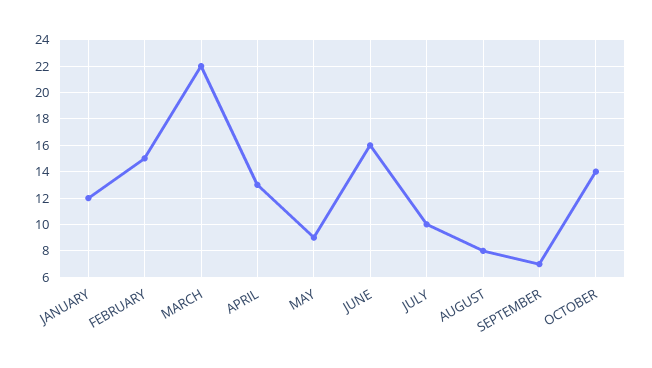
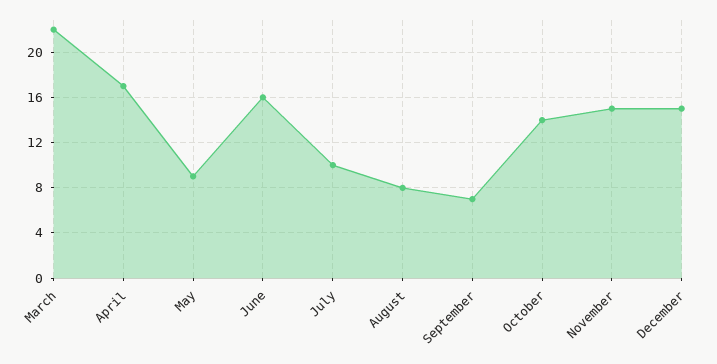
JANUARY: 12 -> none
FEBRUARY: 15 -> none
APRIL: 13 -> 17
November: none -> 15
December: none -> 15

